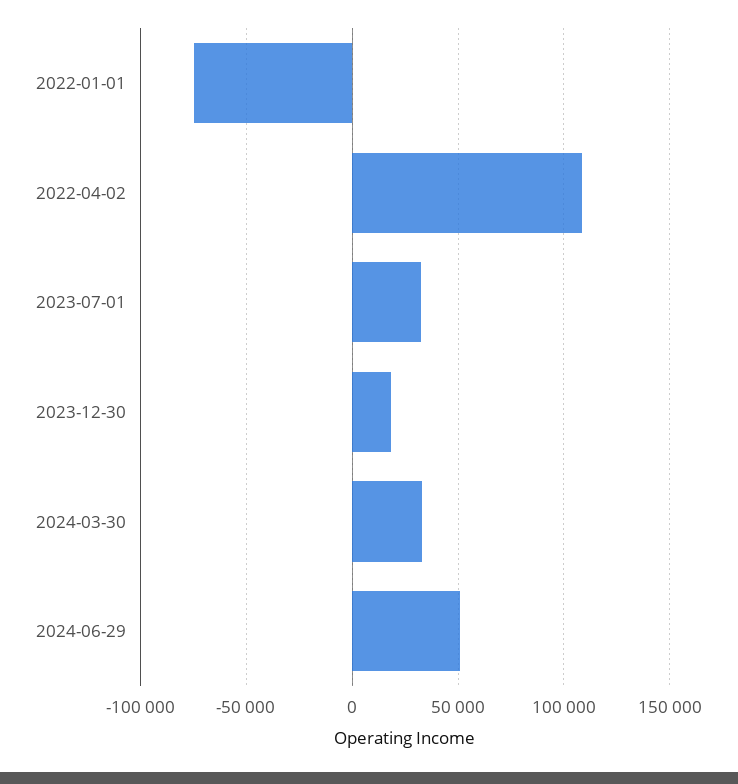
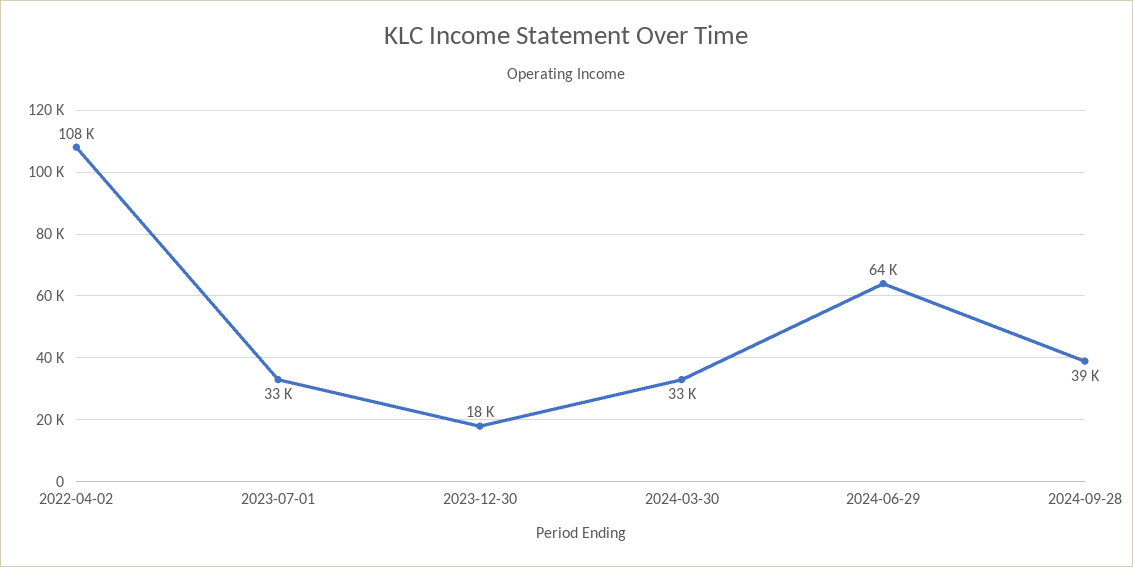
2022-01-01: -75000 -> none
2024-06-29: 50000 -> 64000
2024-09-28: none -> 39000

